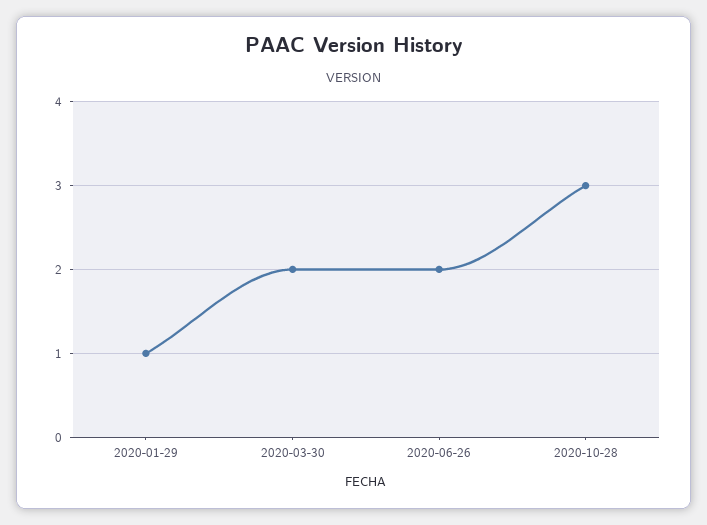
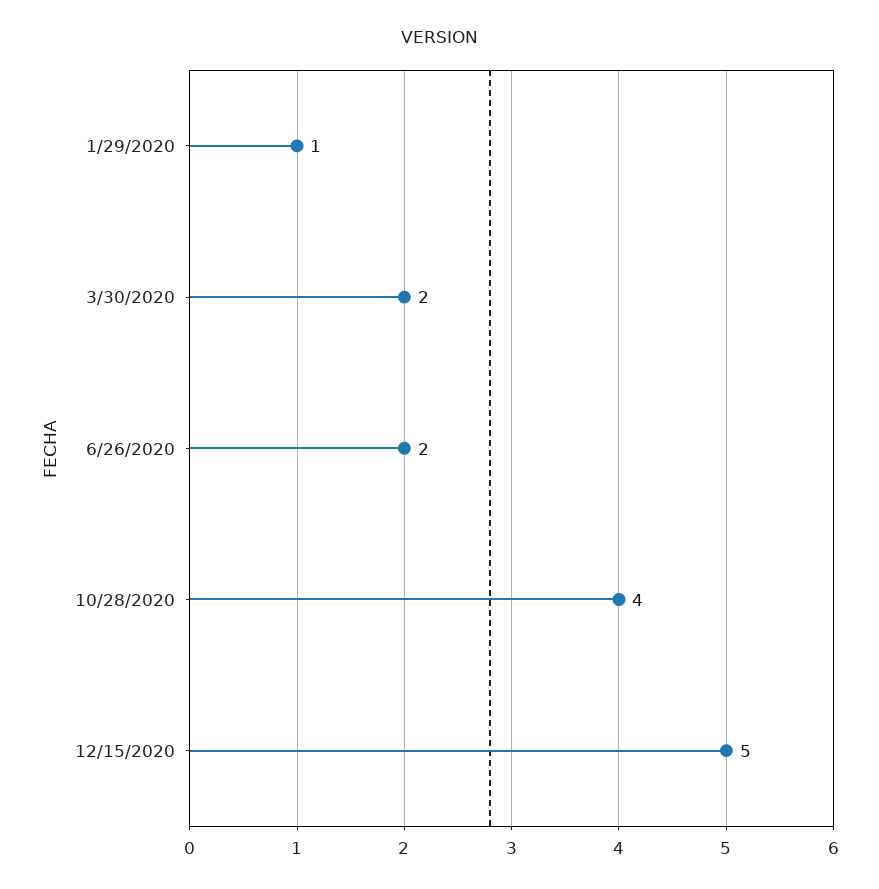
2020-10-28: 3 -> 4
12/15/2020: none -> 5

